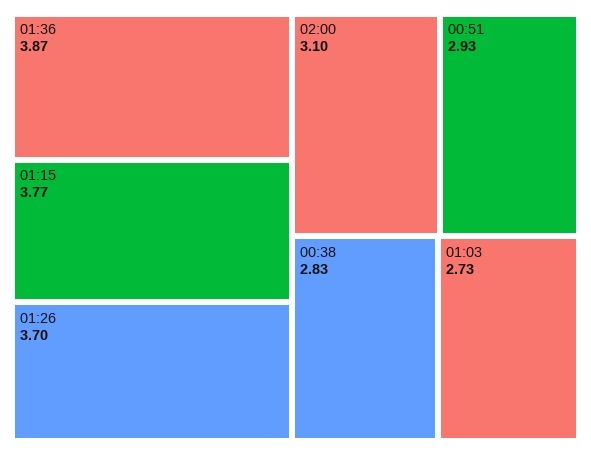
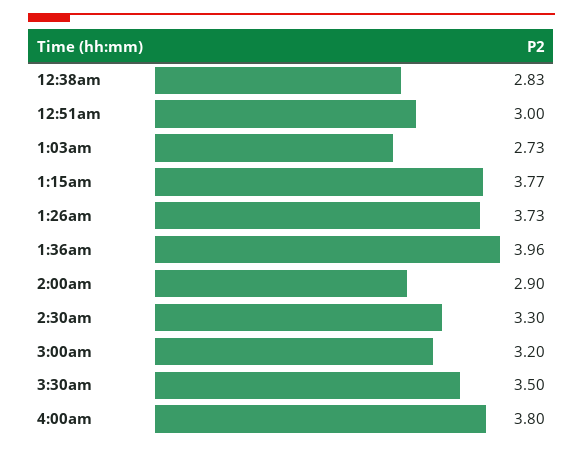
01:36: 3.87 -> 3.96
01:26: 3.7 -> 3.73
02:00: 3.1 -> 2.9
00:51: 2.93 -> 3
2:30am: none -> 3.3
3:00am: none -> 3.2
3:30am: none -> 3.5
4:00am: none -> 3.8

